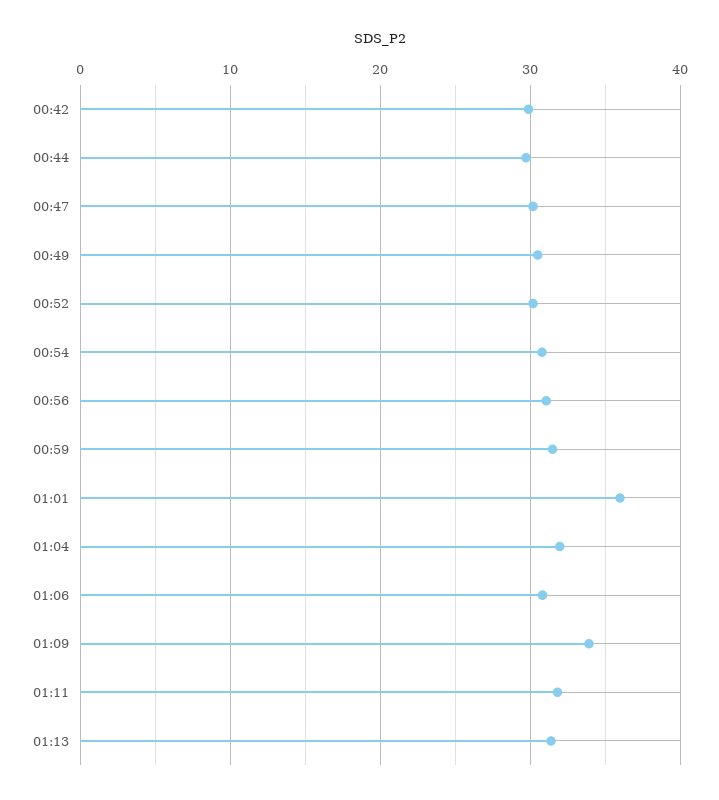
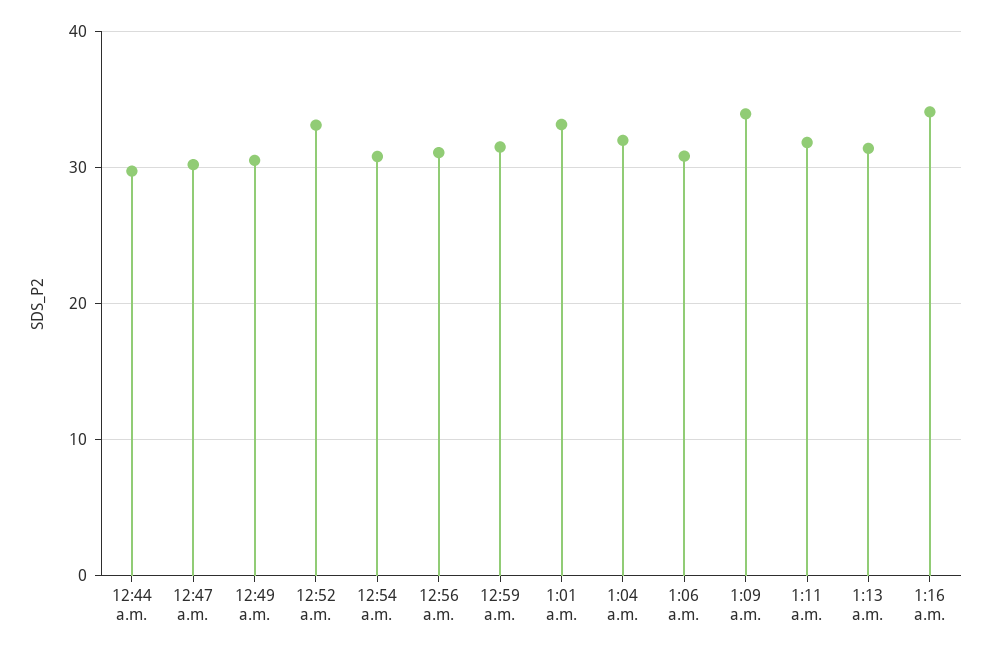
00:42: 30 -> none
00:52: 30 -> 33
01:01: 36 -> 33
1:16 a.m.: none -> 34

